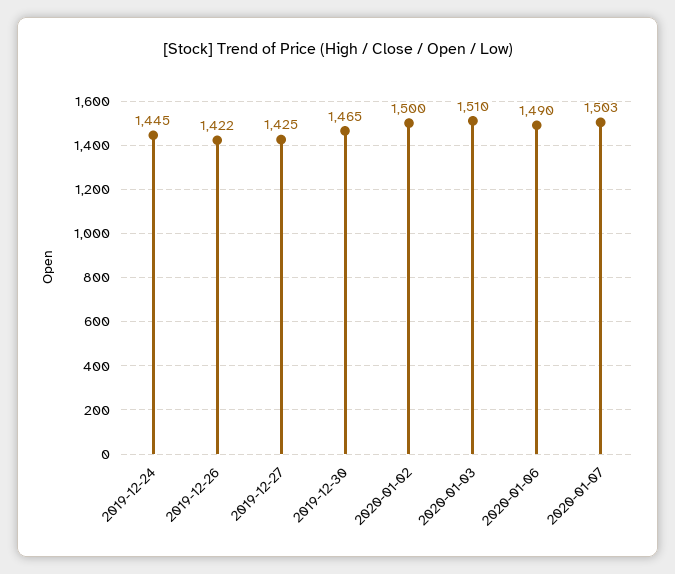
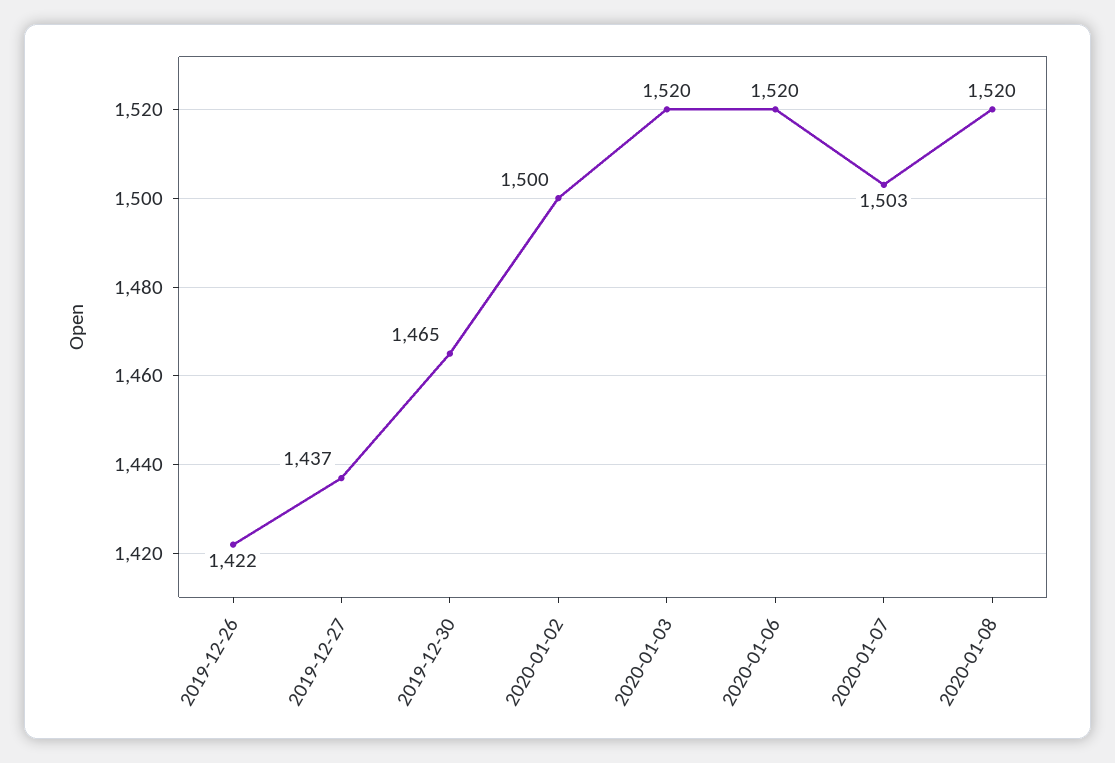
2019-12-24: 1445 -> none
2019-12-27: 1425 -> 1437
2020-01-03: 1510 -> 1520
2020-01-06: 1490 -> 1520
2020-01-08: none -> 1520

